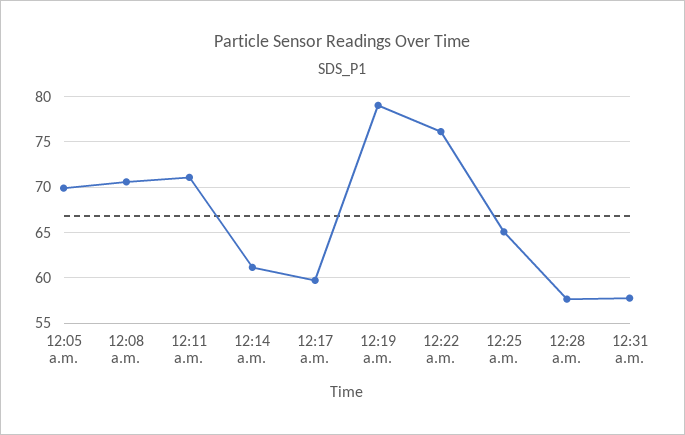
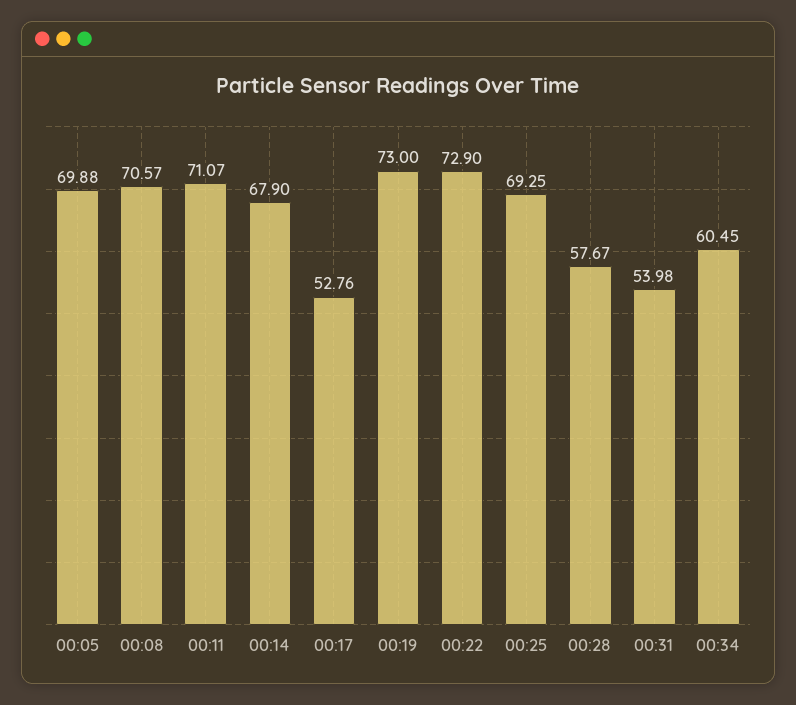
12:14 a.m.: 61 -> 67.9
12:17 a.m.: 60 -> 52.76
12:19 a.m.: 79 -> 73
12:22 a.m.: 76 -> 72.9
12:25 a.m.: 65 -> 69.25
12:31 a.m.: 58 -> 53.98
00:34: none -> 60.45

